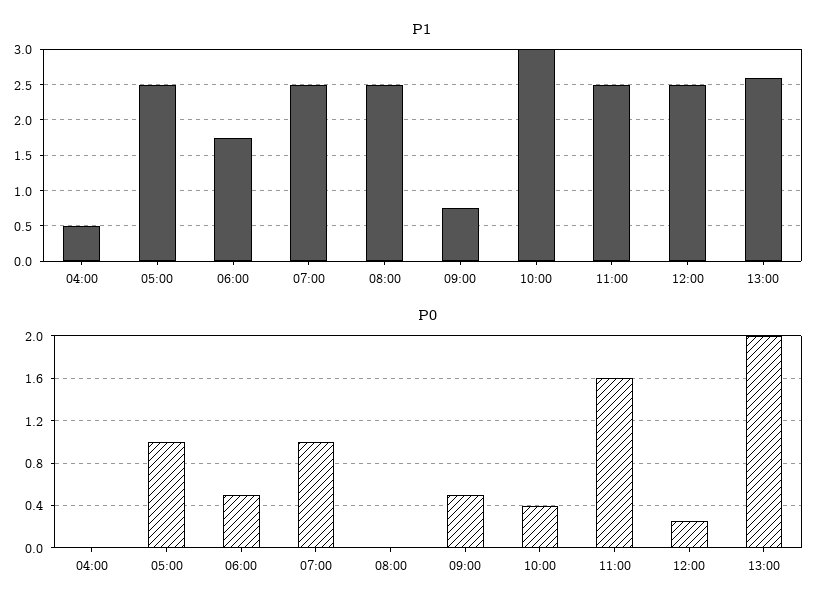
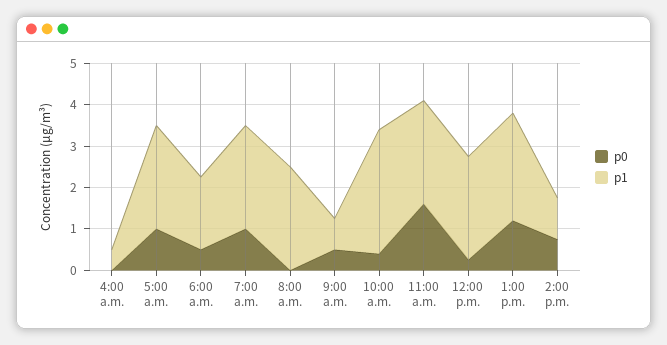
P0, 13:00: 2 -> 1.2
P0, 2:00 p.m.: none -> 0.8
P1, 2:00 p.m.: none -> 1

